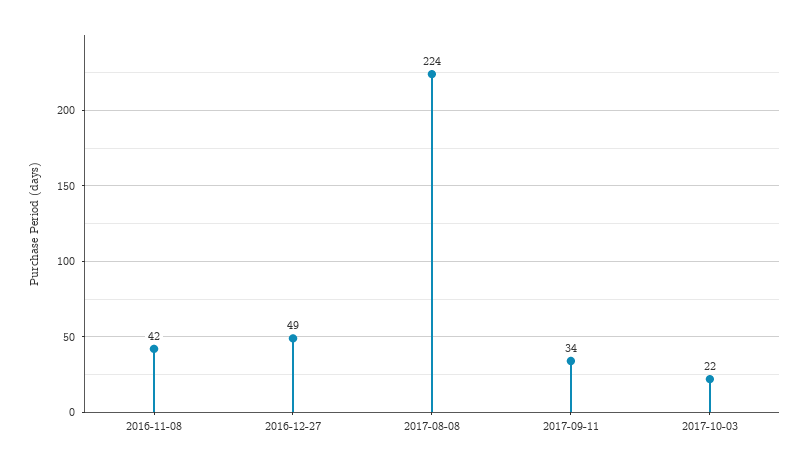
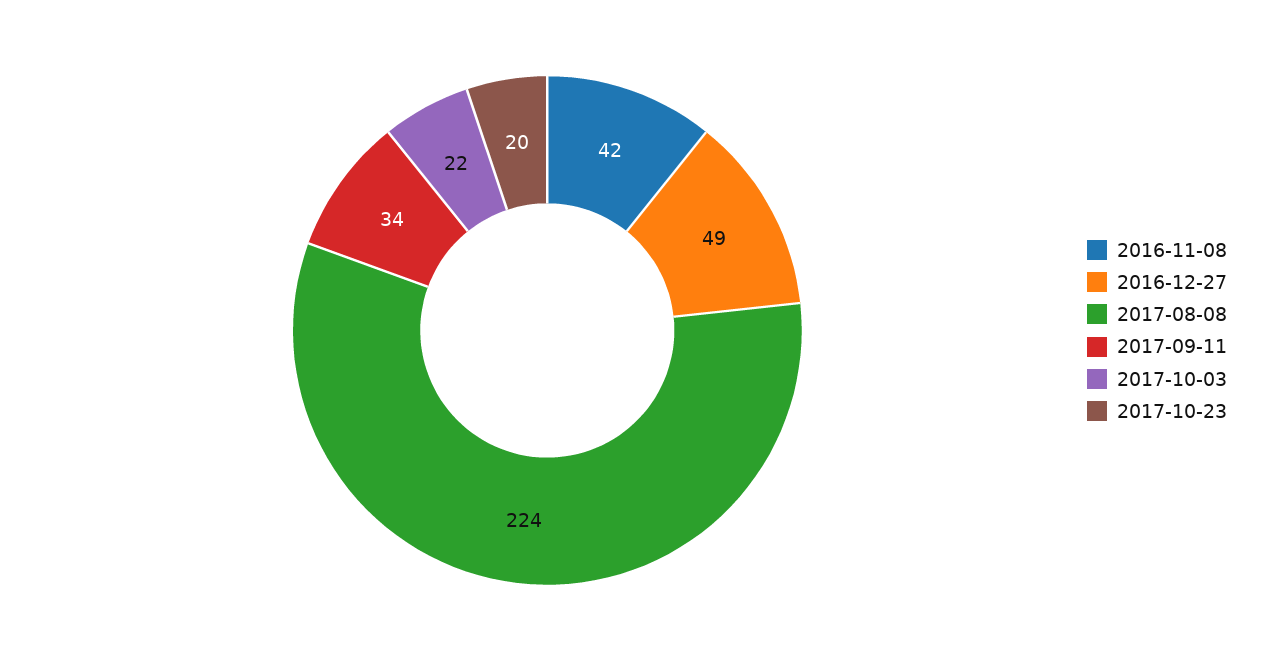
2017-10-23: none -> 20

